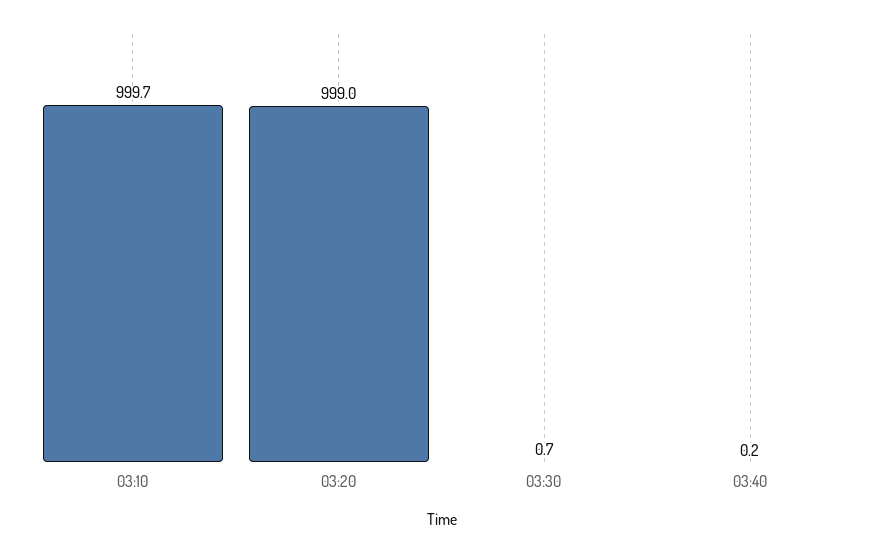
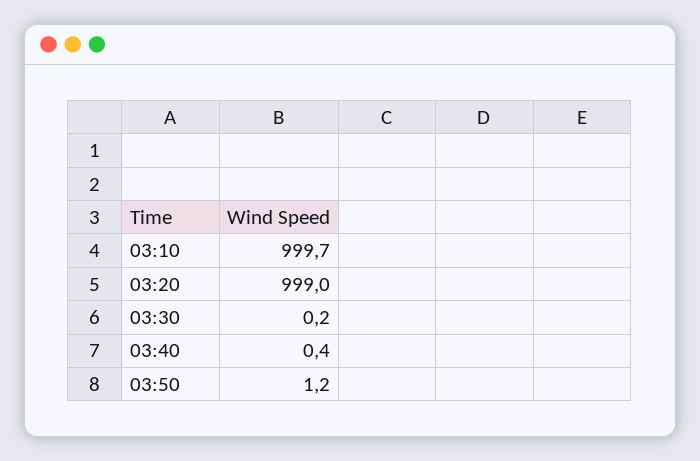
03:30: 0.7 -> 0.2
03:40: 0.2 -> 0.4
03:50: none -> 1.2

